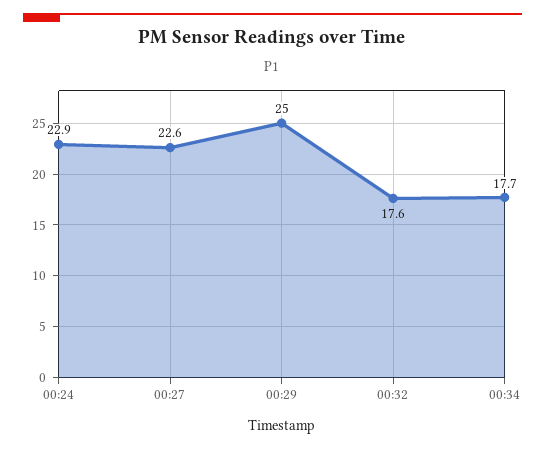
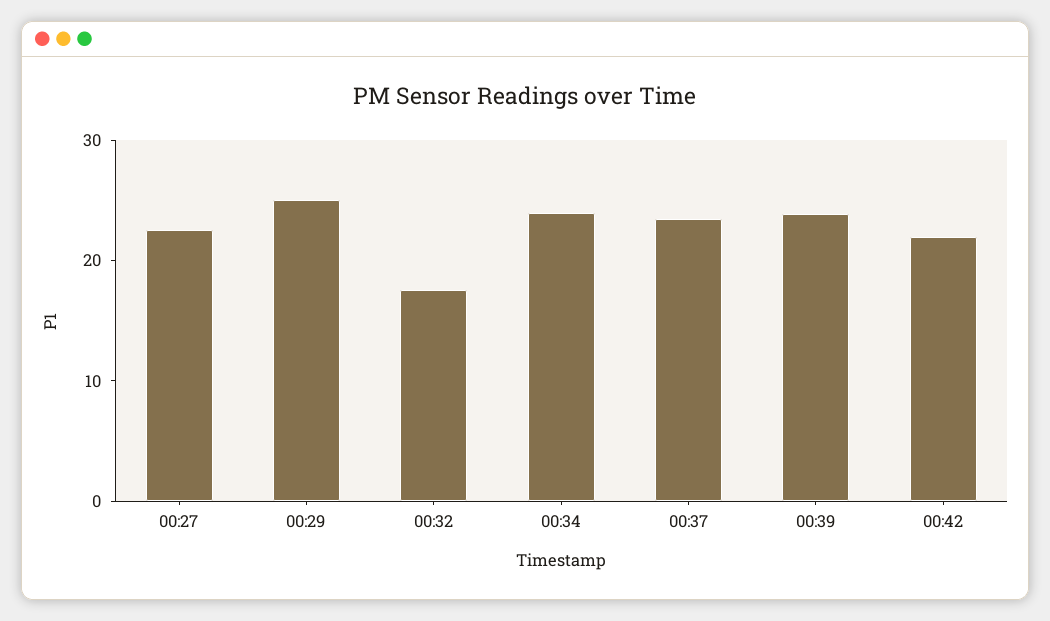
00:24: 22.9 -> none
00:34: 17.7 -> 24
00:37: none -> 24
00:39: none -> 24
00:42: none -> 22

